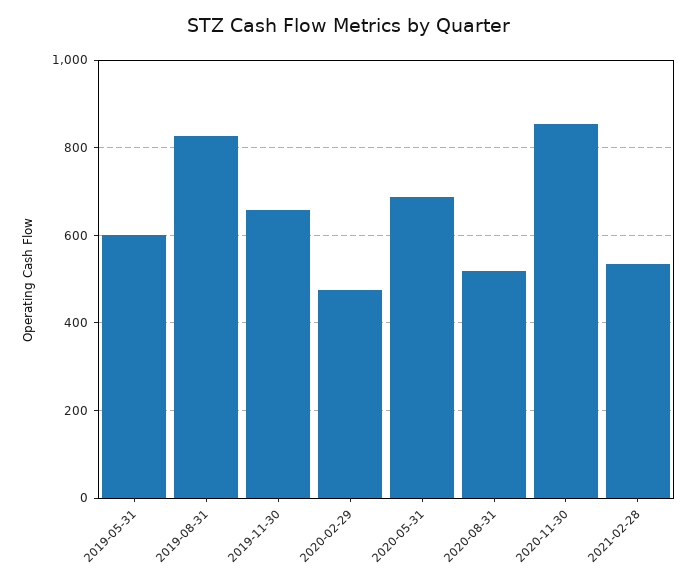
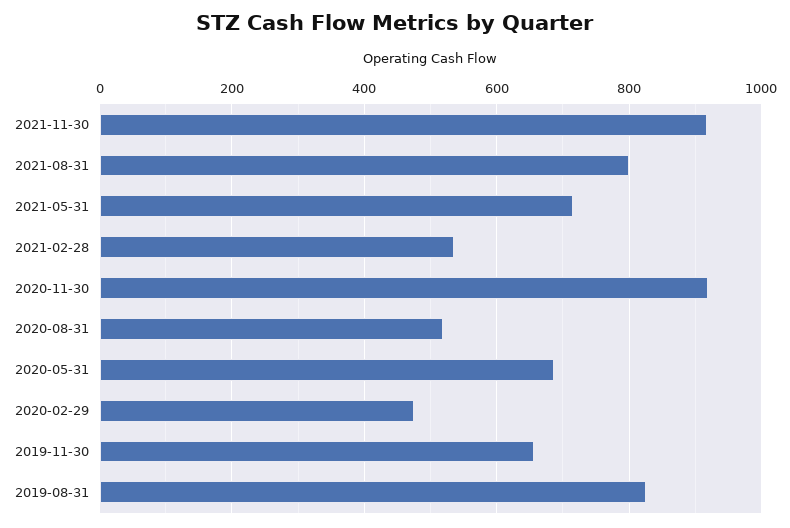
2019-05-31: 600 -> none
2020-11-30: 860 -> 920
2021-11-30: none -> 920
2021-08-31: none -> 800
2021-05-31: none -> 720

